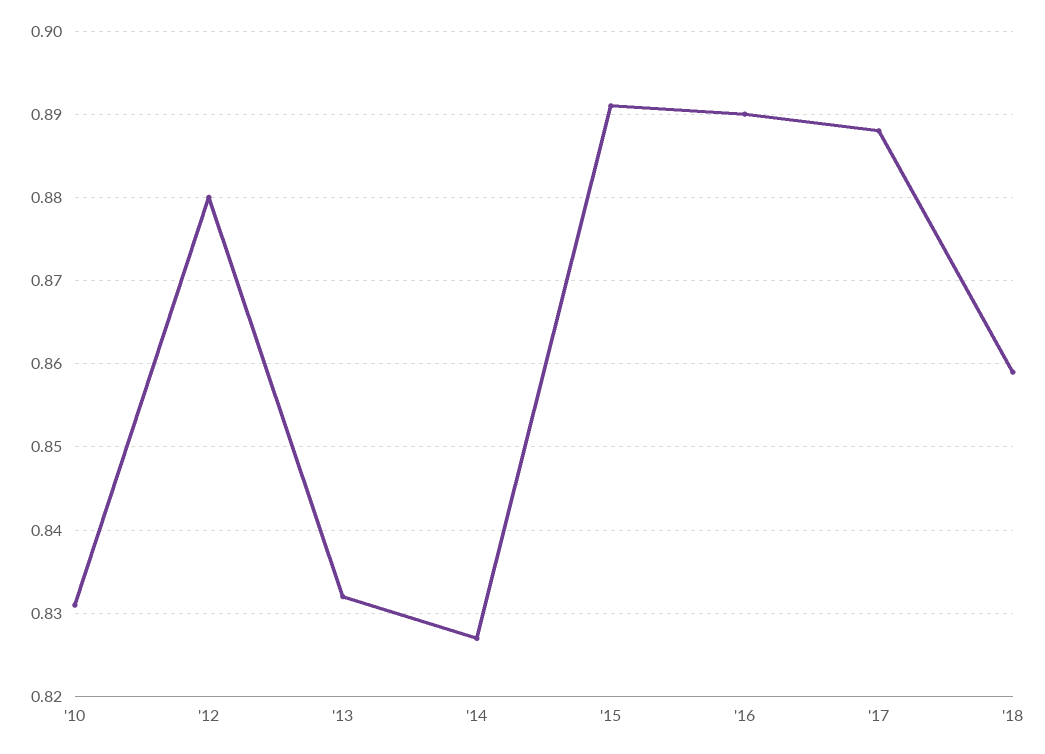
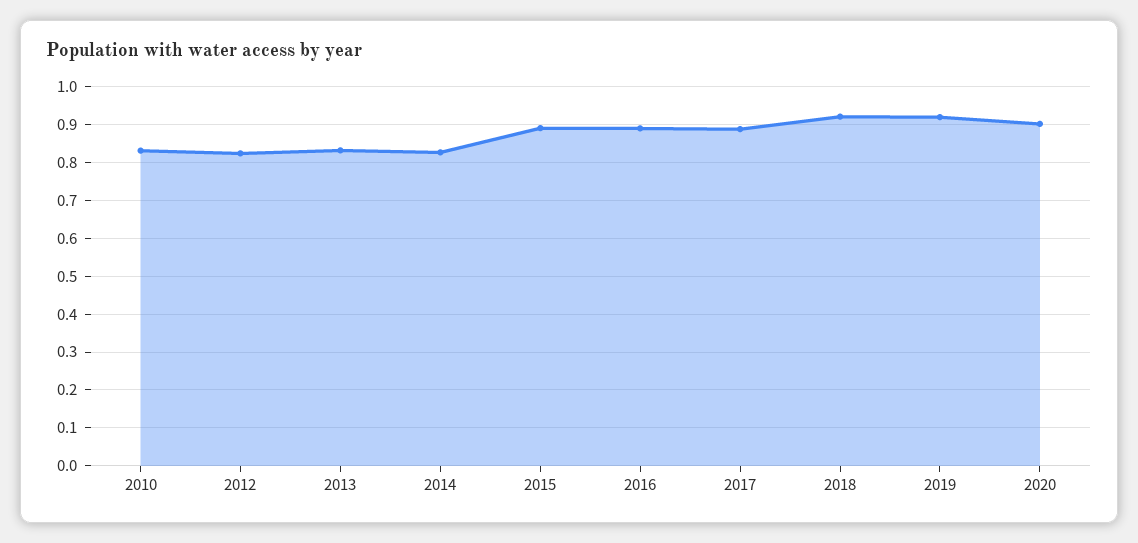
'12: 0.88 -> 0.82
'18: 0.859 -> 0.92
2019: none -> 0.92
2020: none -> 0.9

